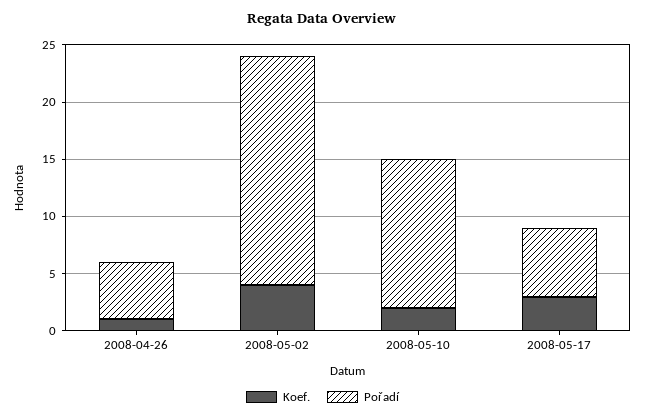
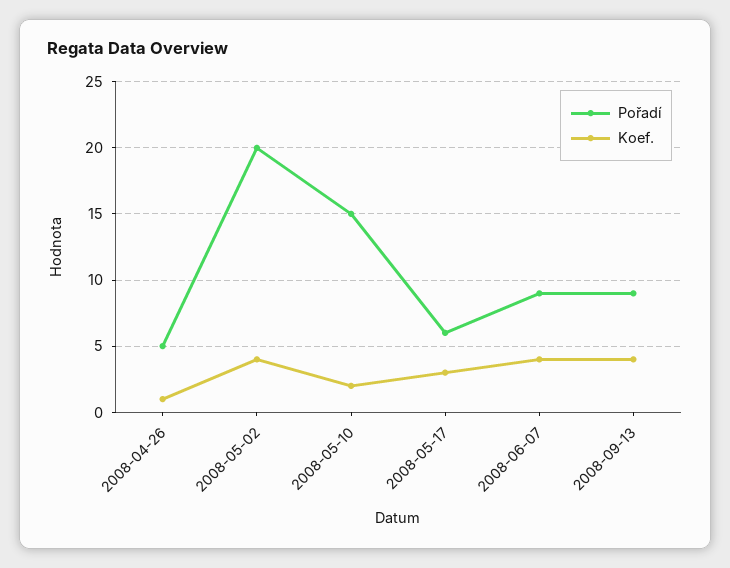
Pořadí, 2008-05-10: 13 -> 15
Pořadí, 2008-06-07: none -> 9
Koef., 2008-06-07: none -> 4
Pořadí, 2008-09-13: none -> 9
Koef., 2008-09-13: none -> 4

